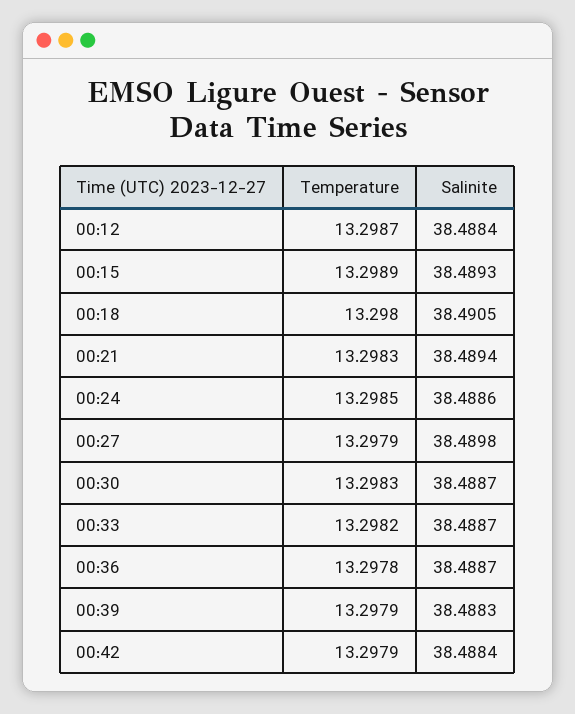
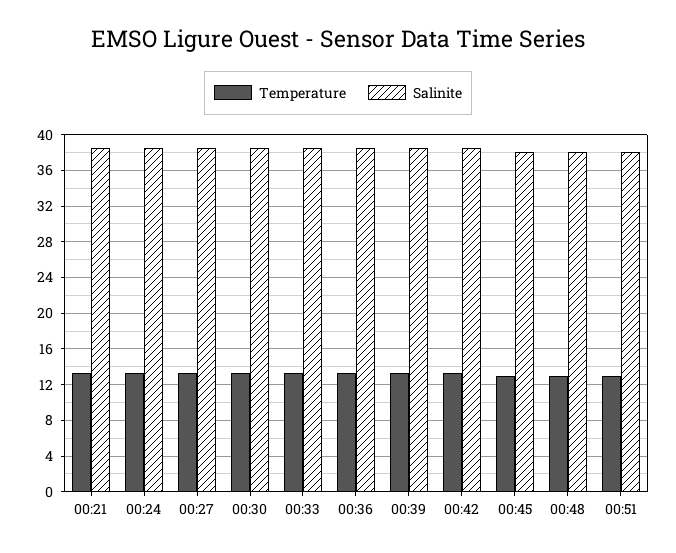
Temperature, 00:12: 13.2987 -> none
Salinite, 00:12: 38.4884 -> none
Temperature, 00:15: 13.2989 -> none
Salinite, 00:15: 38.4893 -> none
Temperature, 00:18: 13.298 -> none
Salinite, 00:18: 38.4905 -> none
Temperature, 00:45: none -> 13
Salinite, 00:45: none -> 38
Temperature, 00:48: none -> 13
Salinite, 00:48: none -> 38
Temperature, 00:51: none -> 13
Salinite, 00:51: none -> 38

